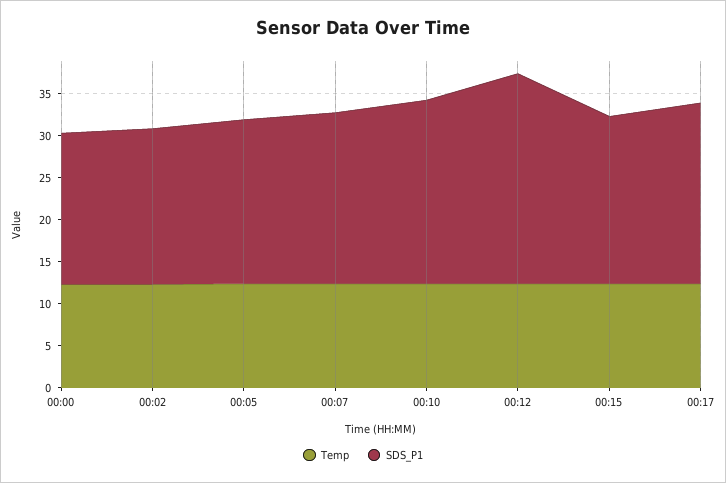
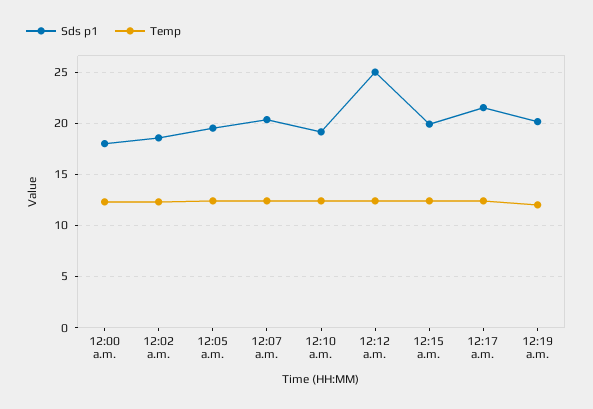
SDS_P1, 00:10: 22 -> 19
SDS_P1, 12:19 a.m.: none -> 20
Temp, 12:19 a.m.: none -> 12

